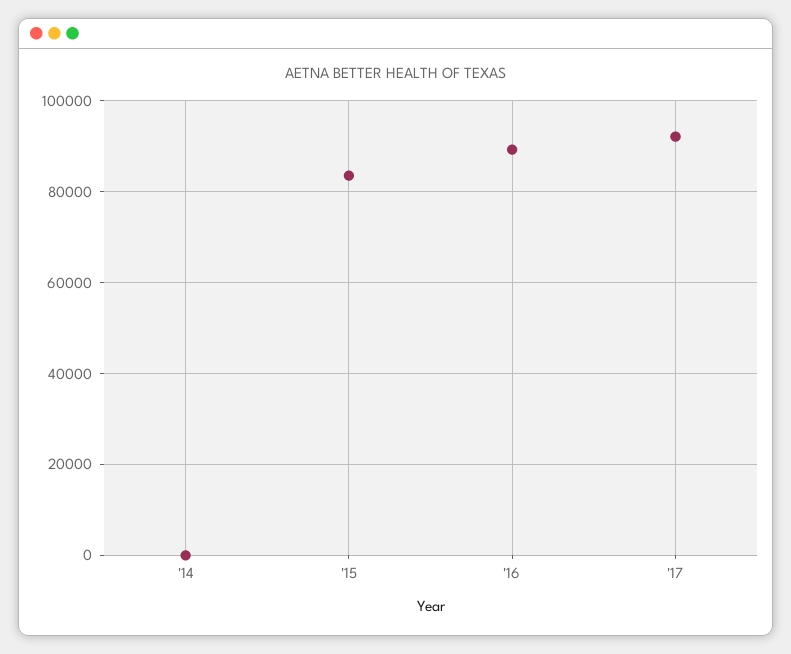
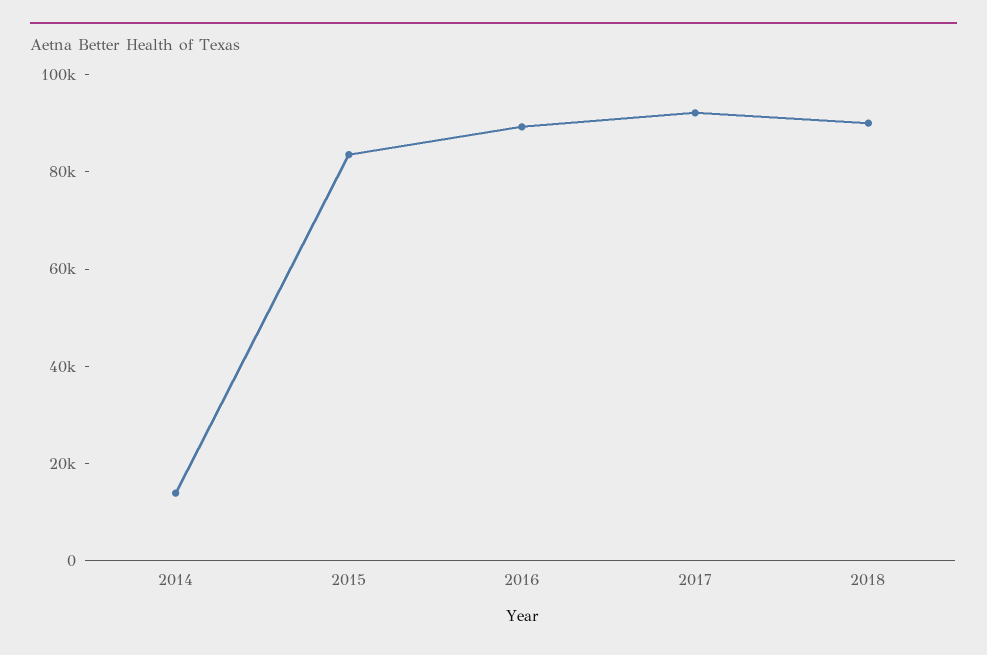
'14: 0 -> 15000
2018: none -> 90000

